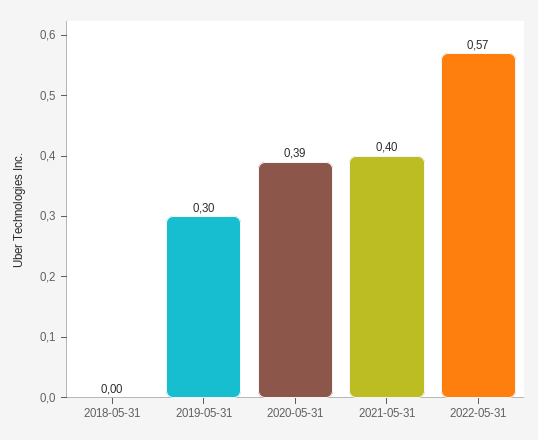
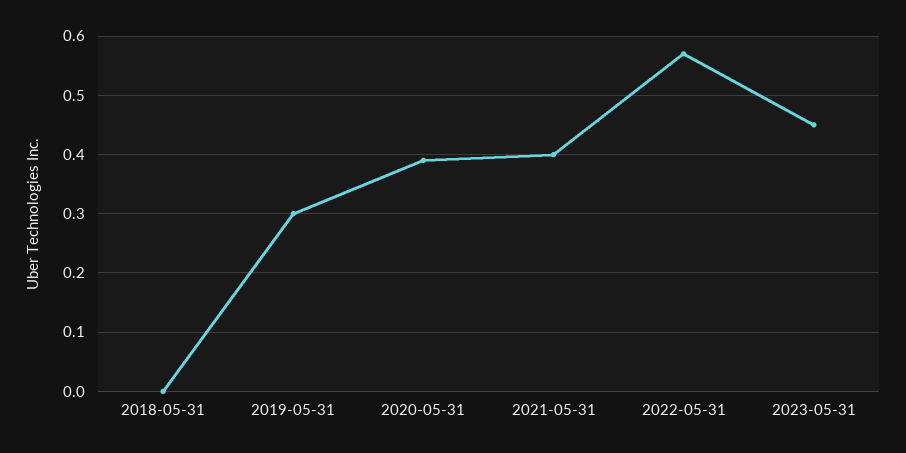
2023-05-31: none -> 0.45

